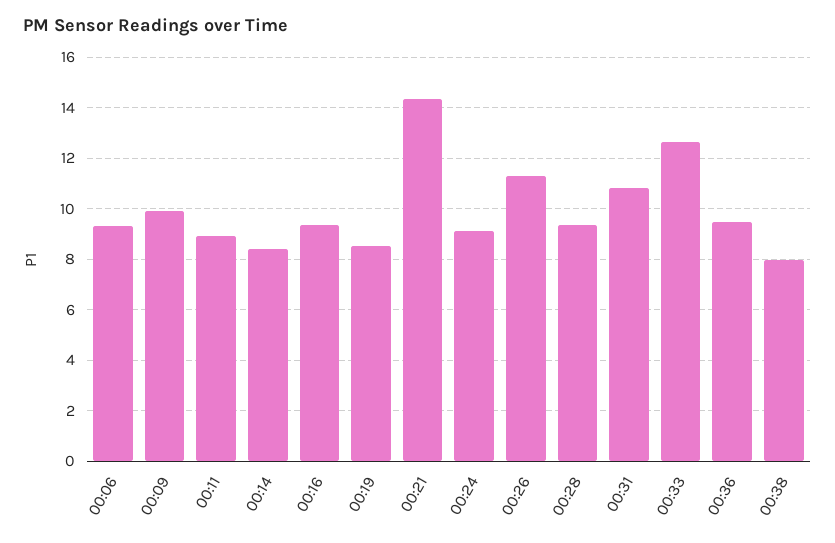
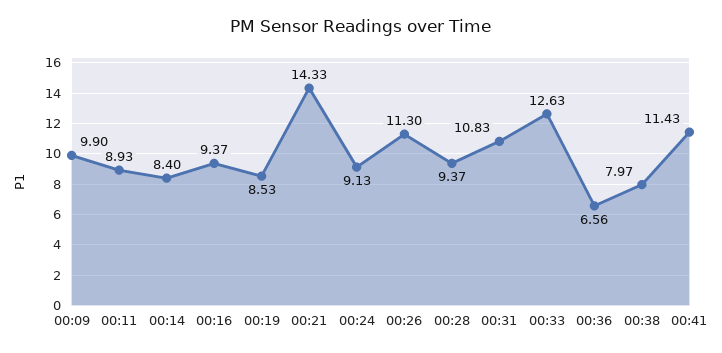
00:06: 9.25 -> none
00:36: 9.5 -> 6.56
00:41: none -> 11.43

